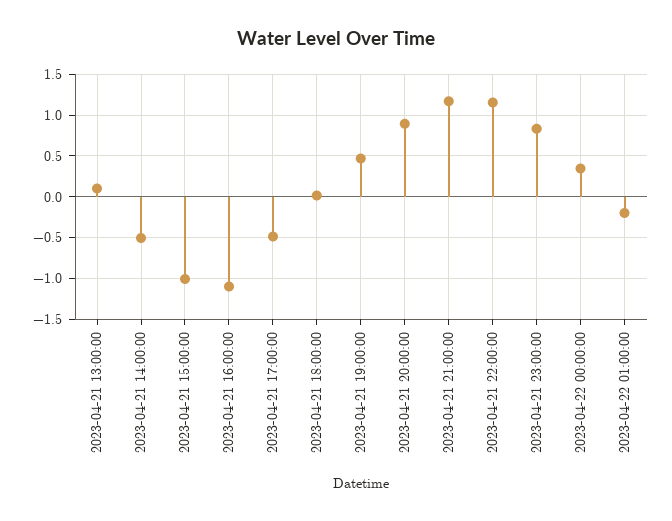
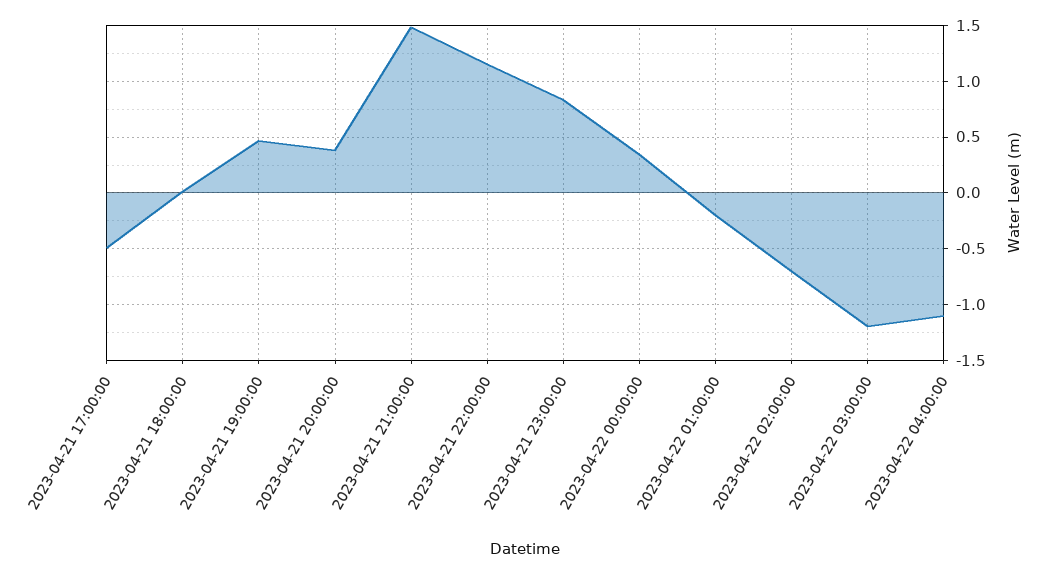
2023-04-21 13:00:00: 0.1 -> none
2023-04-21 14:00:00: -0.5 -> none
2023-04-21 15:00:00: -1 -> none
2023-04-21 16:00:00: -1.1 -> none
2023-04-21 20:00:00: 0.9 -> 0.4
2023-04-21 21:00:00: 1.2 -> 1.5
2023-04-22 02:00:00: none -> -0.7
2023-04-22 03:00:00: none -> -1.2
2023-04-22 04:00:00: none -> -1.1

